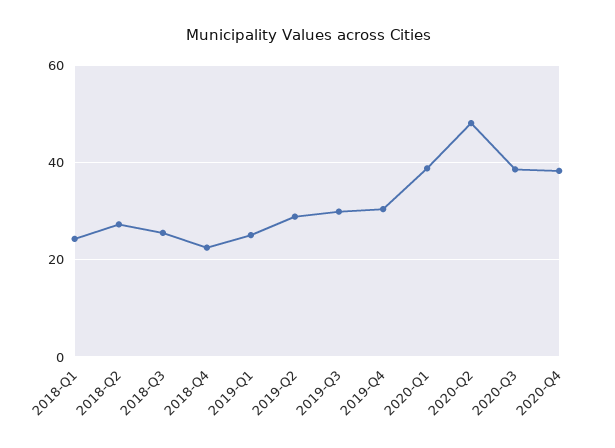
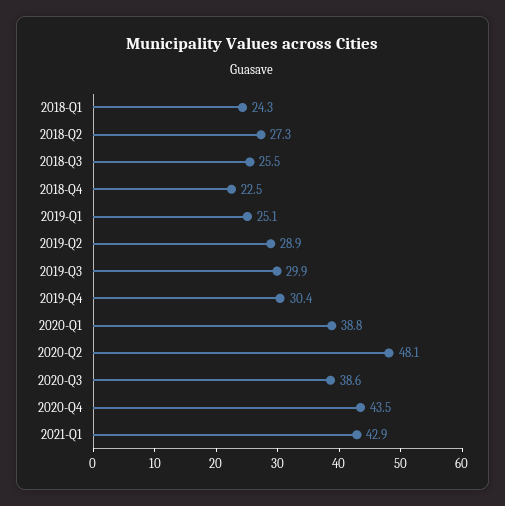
2020-Q4: 38 -> 43.5
2021-Q1: none -> 42.9

